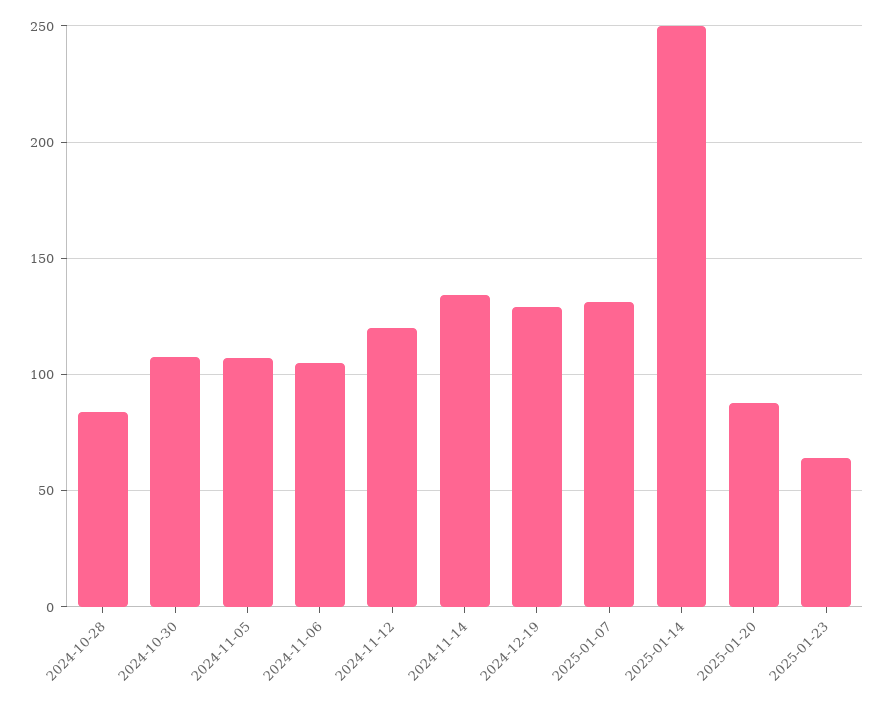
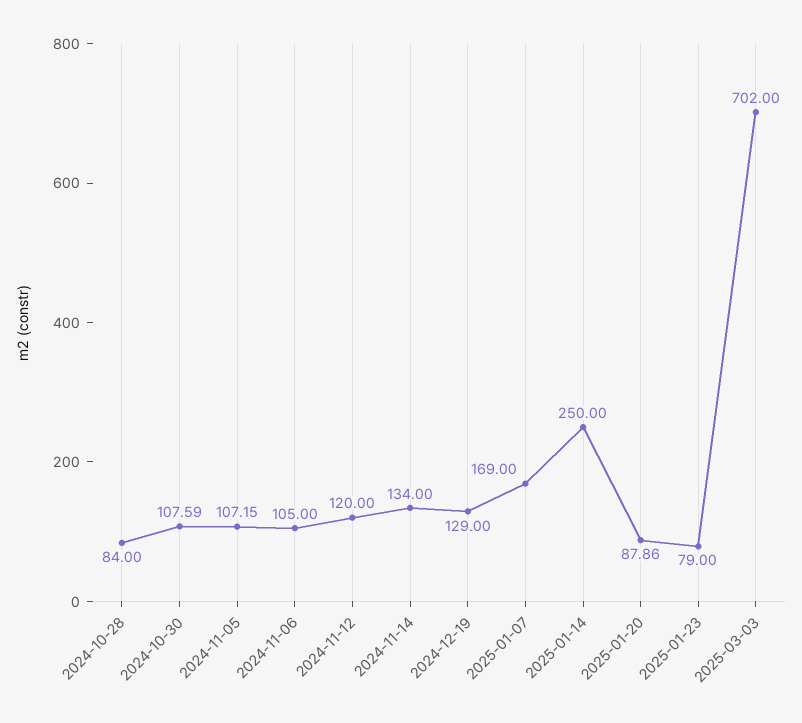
2025-01-07: 130 -> 169
2025-01-23: 65 -> 79
2025-03-03: none -> 702

